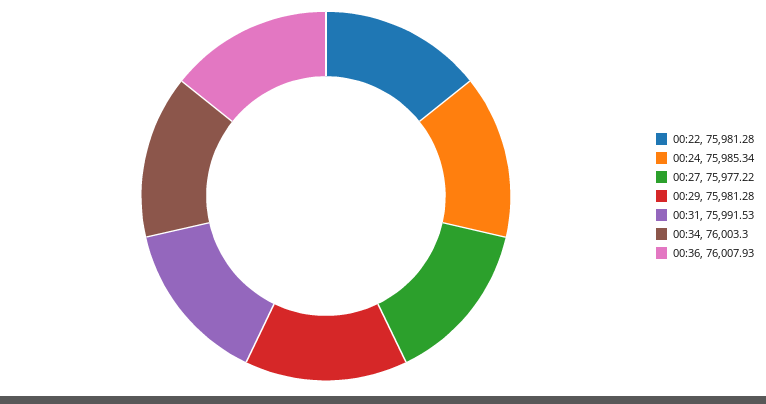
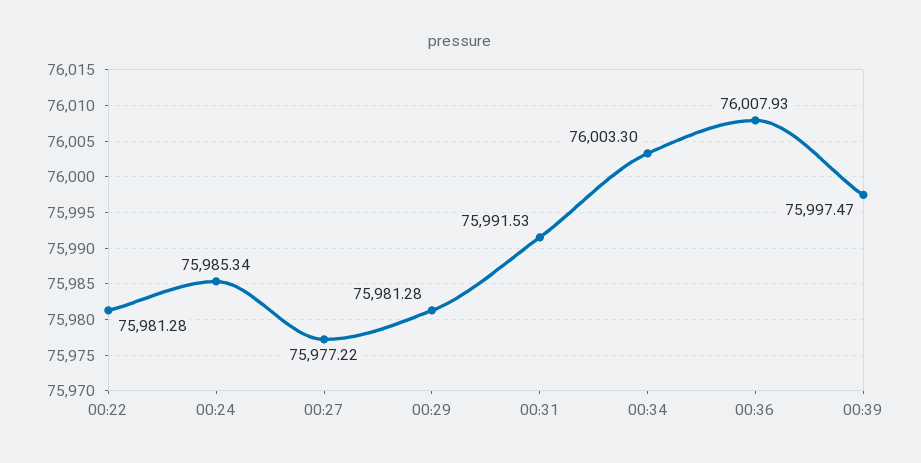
00:39: none -> 75997.47

